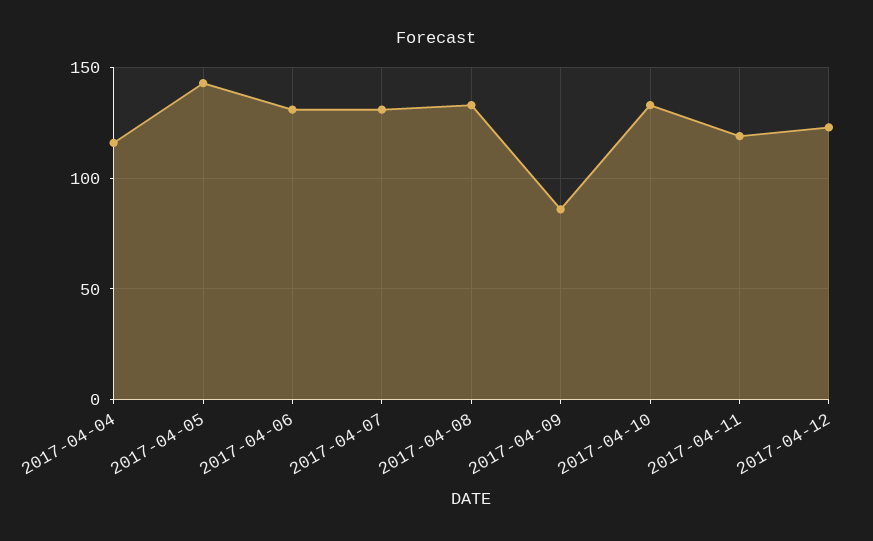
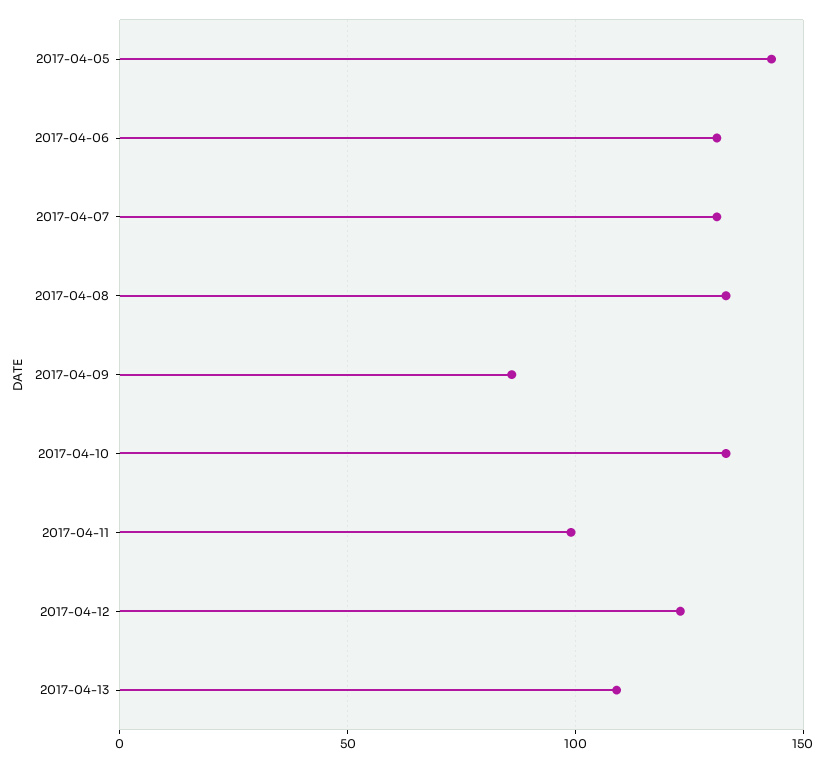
2017-04-04: 115 -> none
2017-04-11: 120 -> 100
2017-04-13: none -> 110

